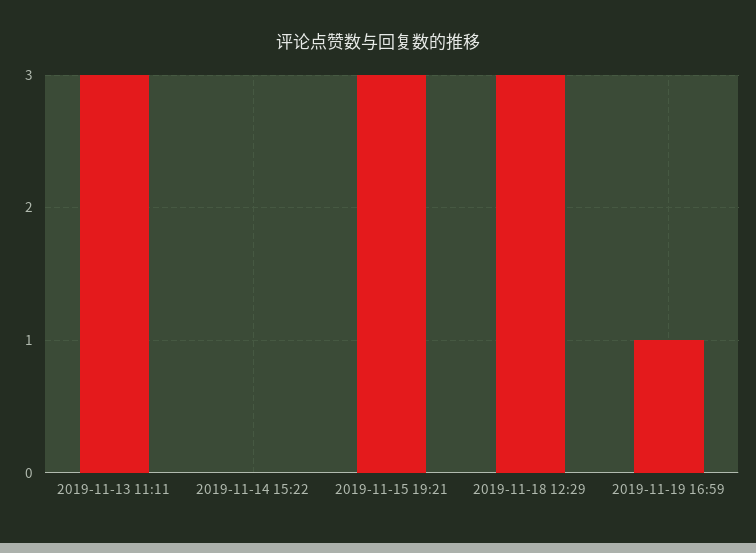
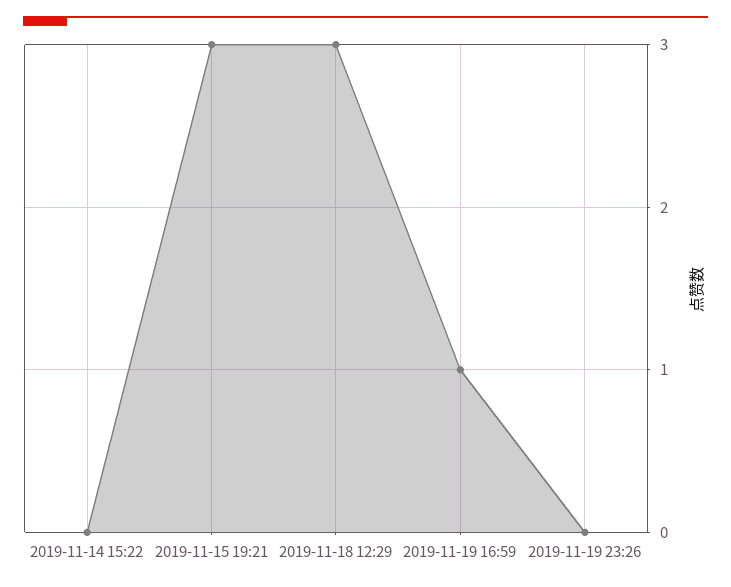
2019-11-13 11:11: 3 -> none
2019-11-19 23:26: none -> 0

